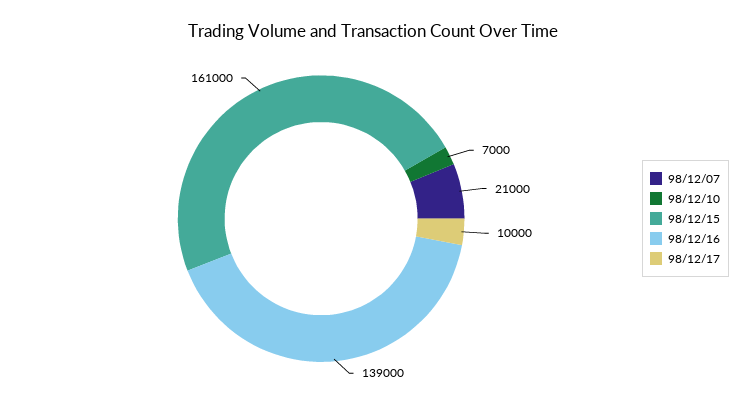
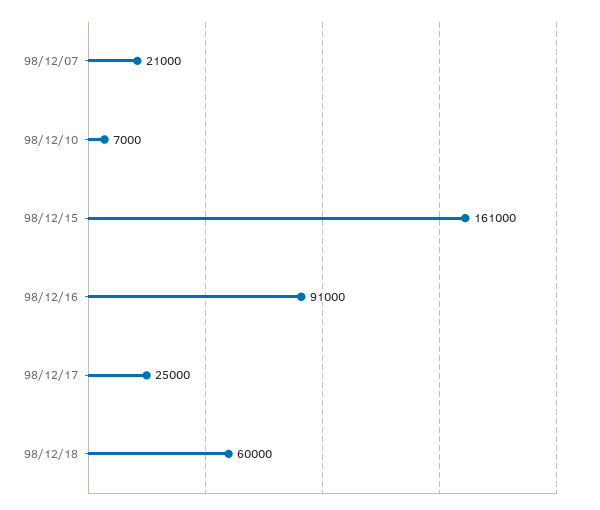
98/12/16: 139000 -> 91000
98/12/17: 10000 -> 25000
98/12/18: none -> 60000

